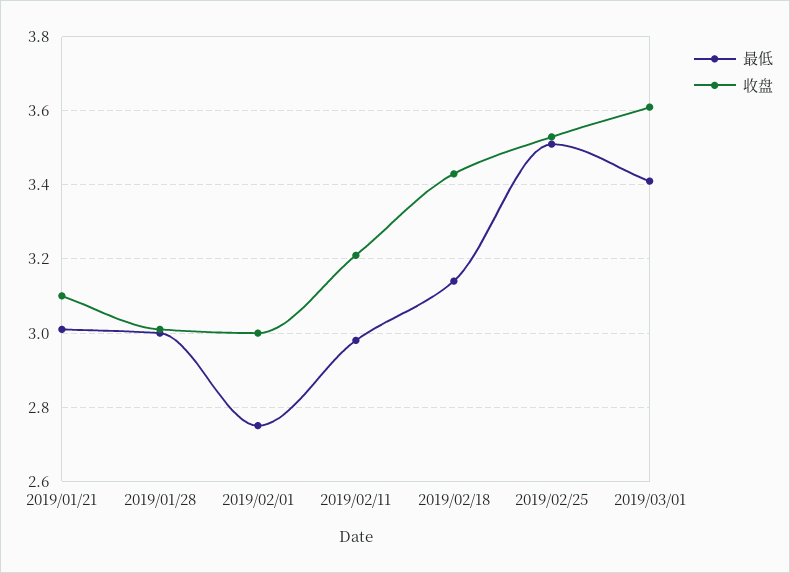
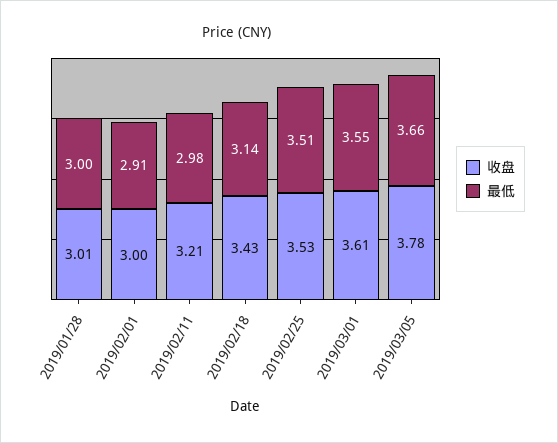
最低, 2019/01/21: 3 -> none
收盘, 2019/01/21: 3.1 -> none
最低, 2019/02/01: 2.75 -> 2.91
最低, 2019/03/01: 3.4 -> 3.55
收盘, 2019/03/05: none -> 3.78
最低, 2019/03/05: none -> 3.66

